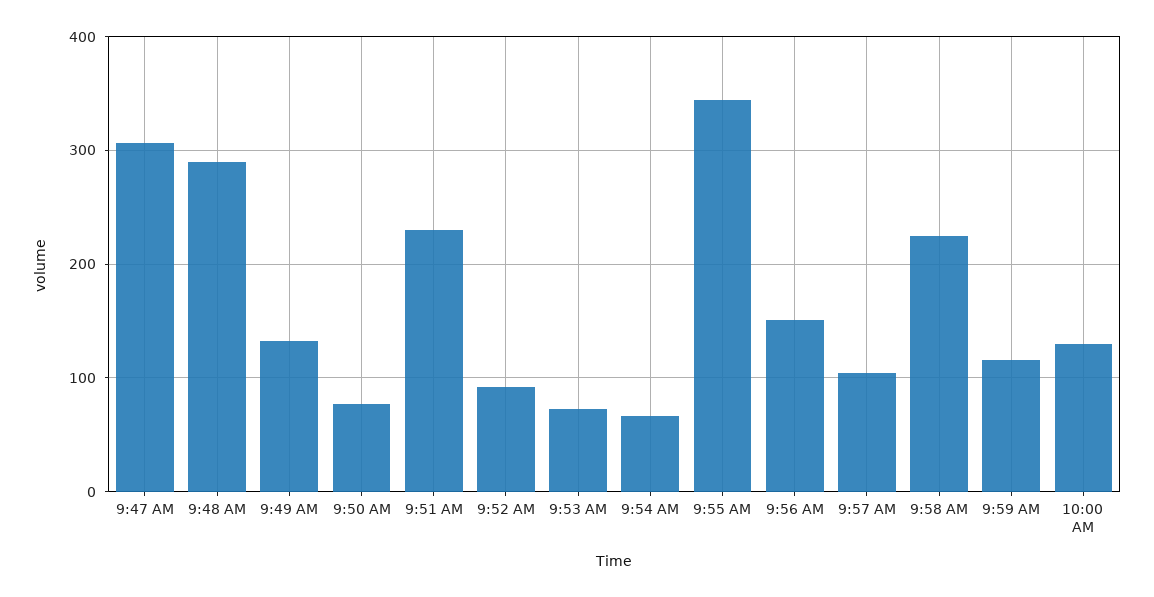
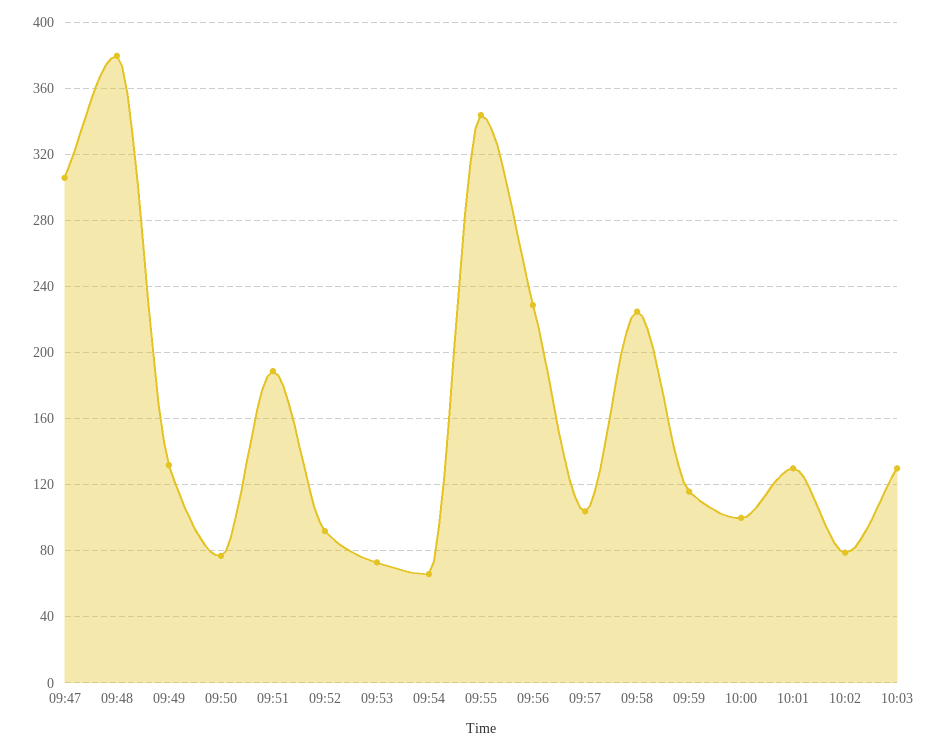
9:48 AM: 290 -> 380
9:51 AM: 230 -> 190
9:56 AM: 150 -> 230
10:00 AM: 130 -> 100
10:01: none -> 130
10:02: none -> 80
10:03: none -> 130

